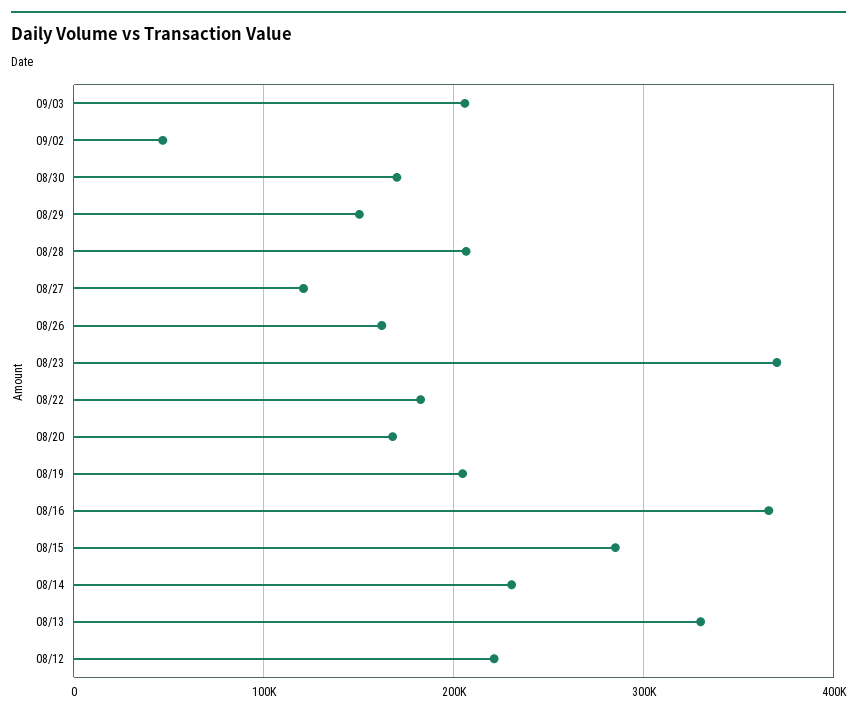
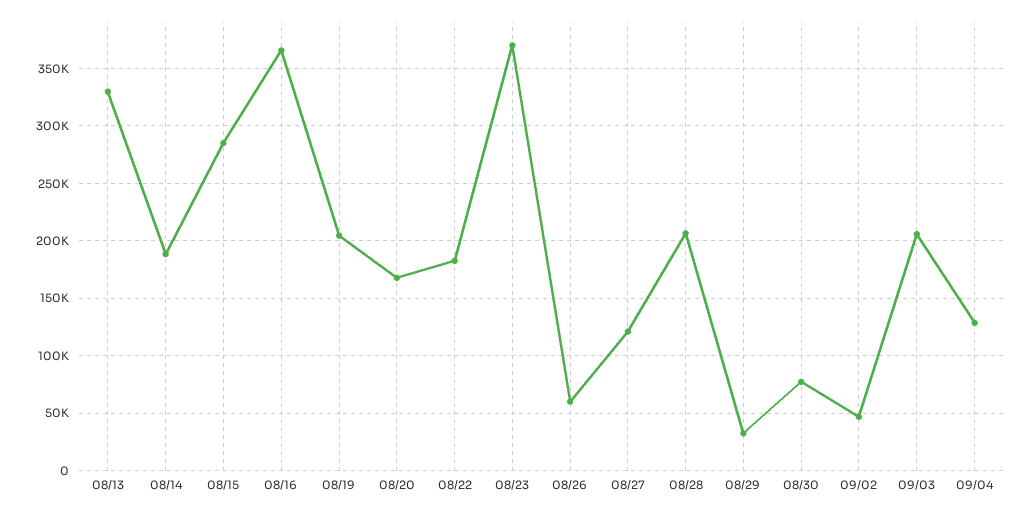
08/30: 170000 -> 80000
08/29: 150000 -> 30000
08/26: 160000 -> 60000
08/14: 230000 -> 190000
08/12: 220000 -> none
09/04: none -> 130000

